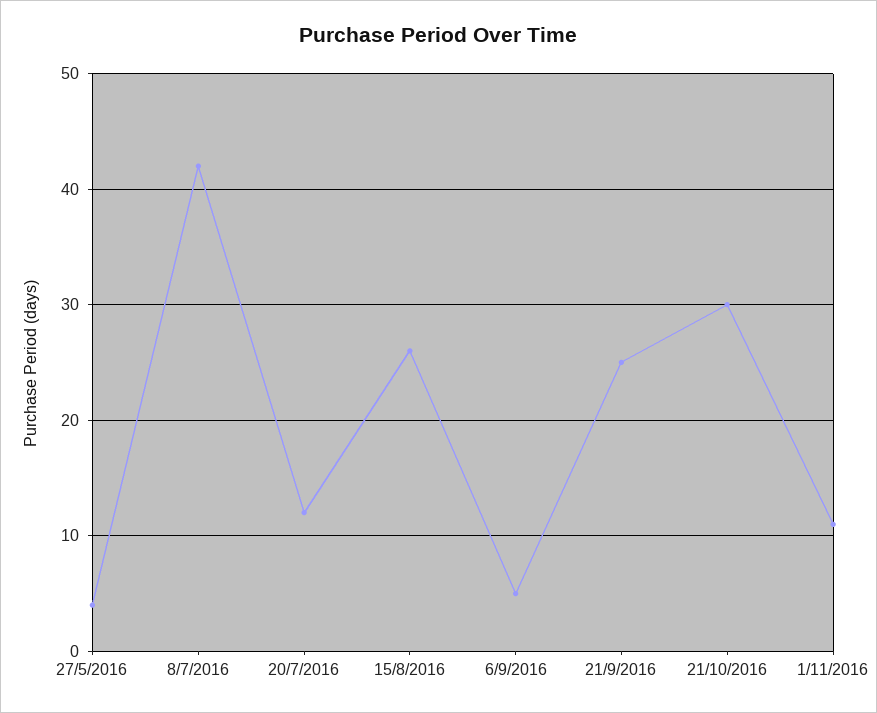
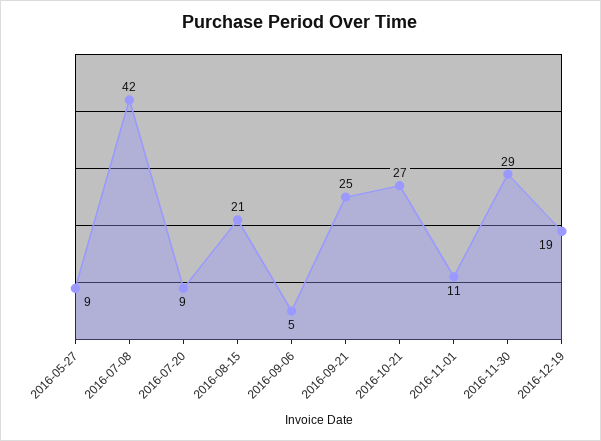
27/5/2016: 4 -> 9
20/7/2016: 12 -> 9
15/8/2016: 26 -> 21
21/10/2016: 30 -> 27
2016-11-30: none -> 29
2016-12-19: none -> 19

